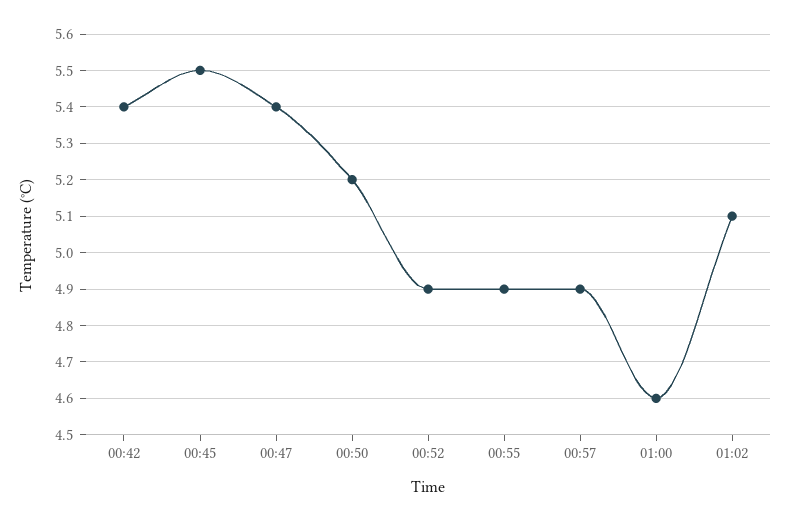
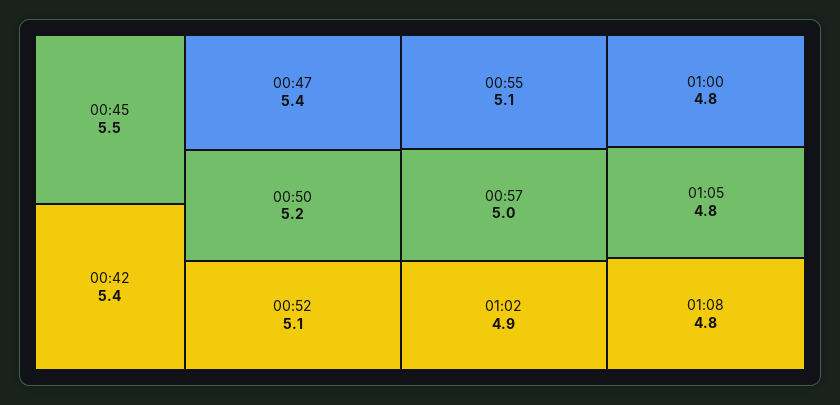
00:52: 4.9 -> 5.1
00:55: 4.9 -> 5.1
00:57: 4.9 -> 5
01:00: 4.6 -> 4.8
01:02: 5.1 -> 4.9
01:05: none -> 4.8
01:08: none -> 4.8

